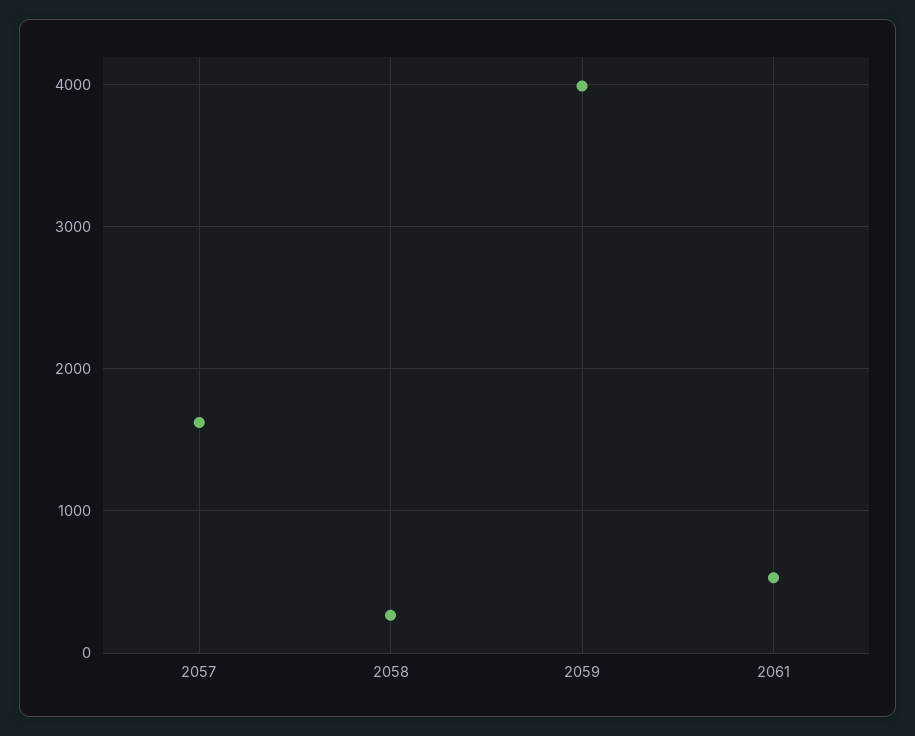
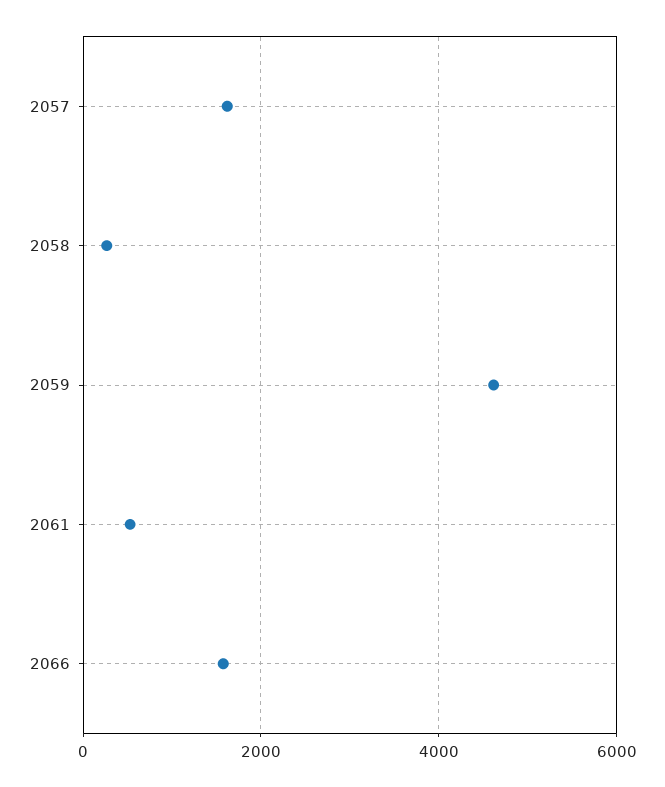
2059: 4000 -> 4600
2066: none -> 1600

